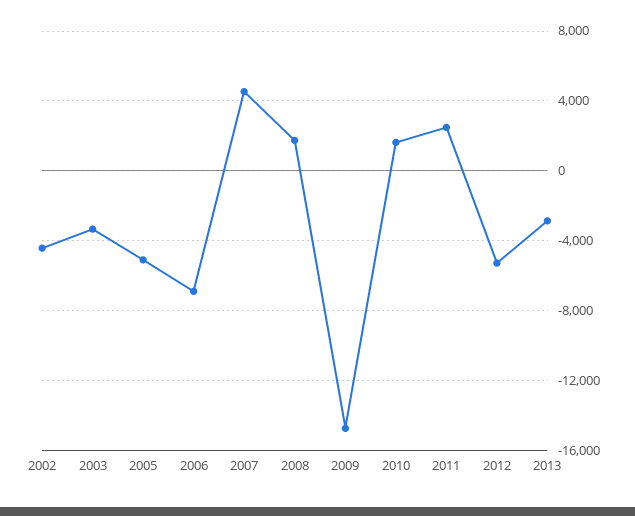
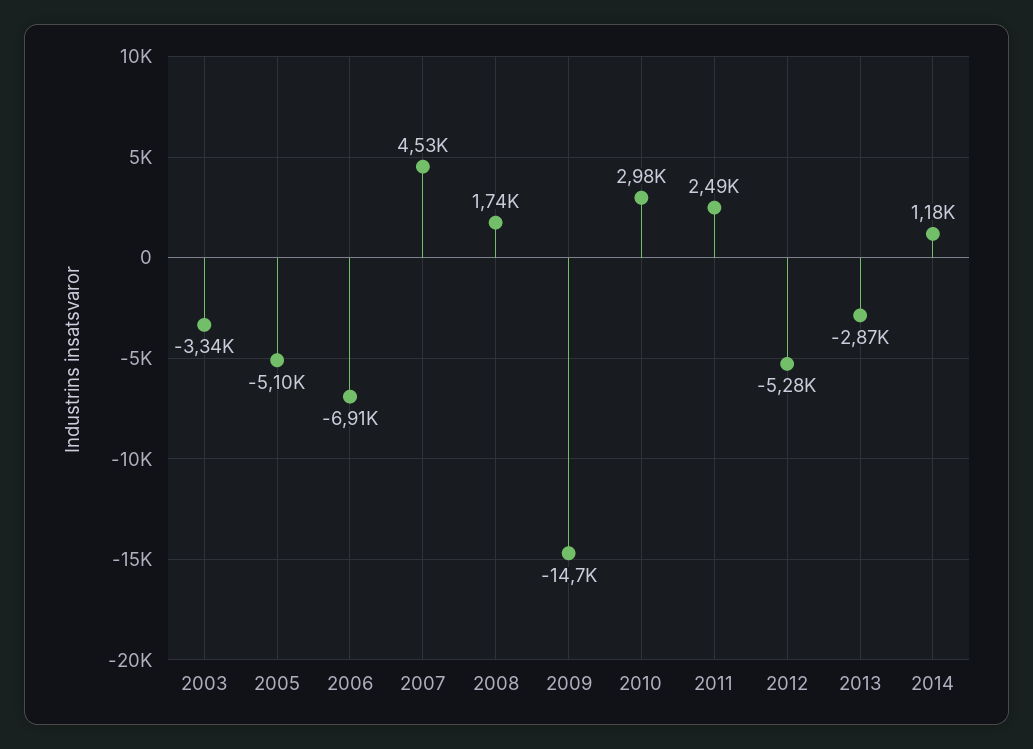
2002: -4500 -> none
2010: 1500 -> 2980
2014: none -> 1180

